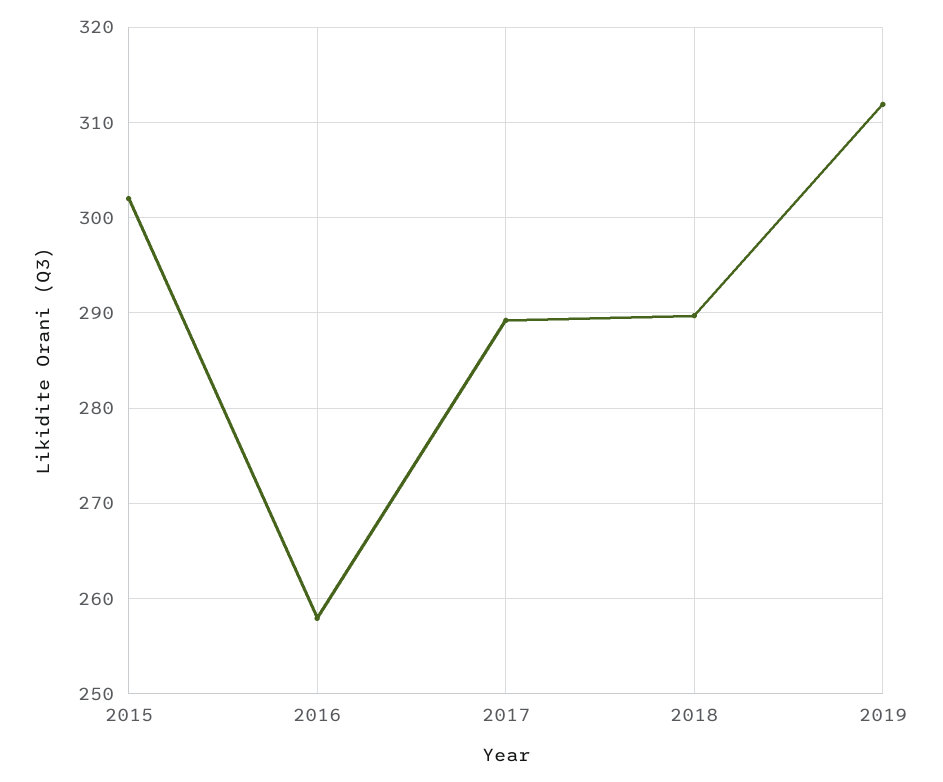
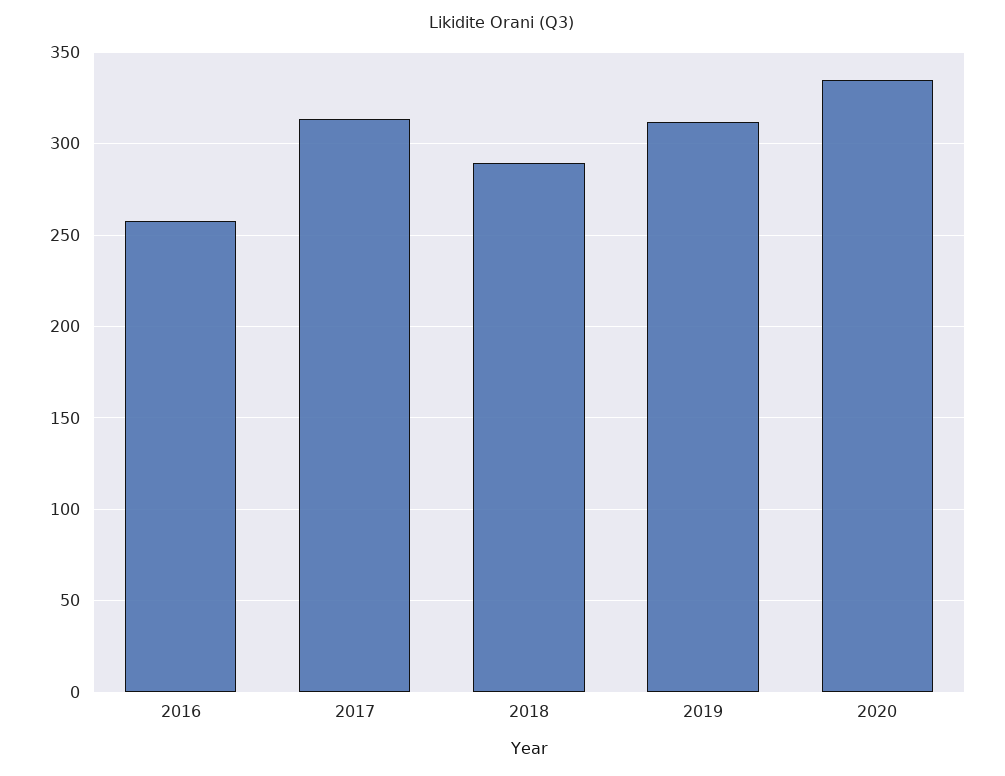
2015: 302 -> none
2017: 289 -> 315
2020: none -> 335

